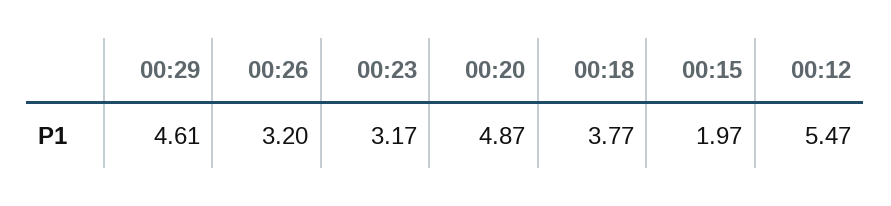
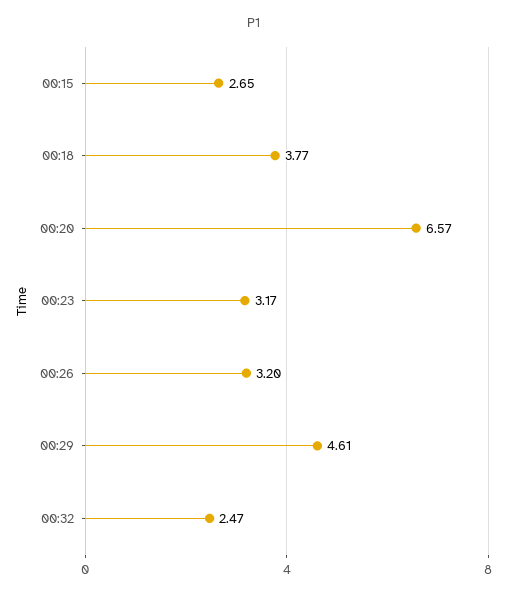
00:20: 4.87 -> 6.57
00:15: 1.97 -> 2.65
00:12: 5.47 -> none
00:32: none -> 2.47

